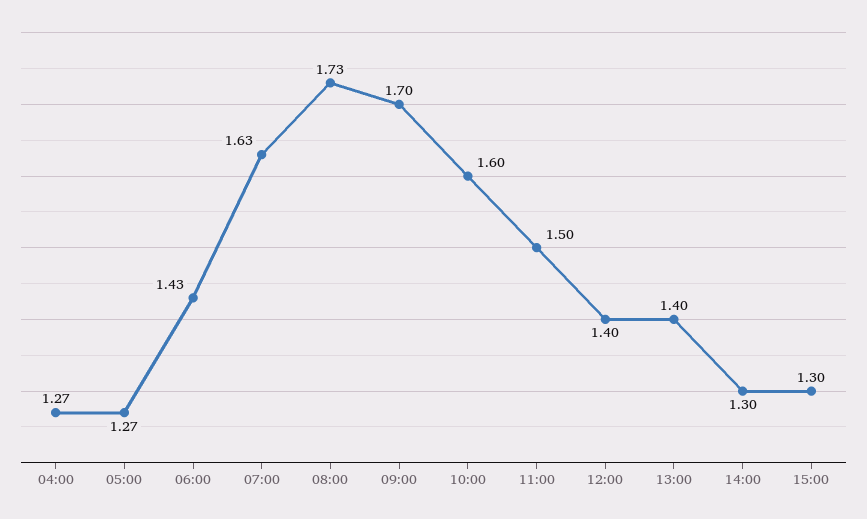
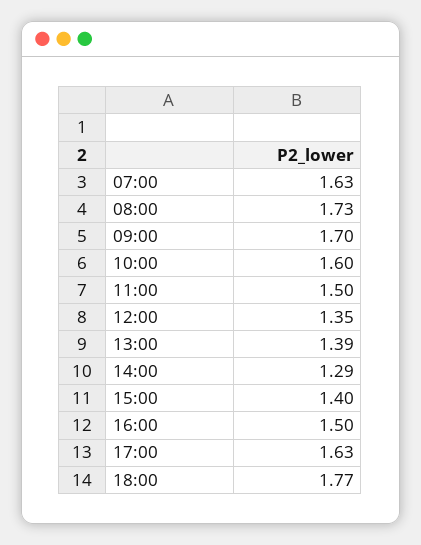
04:00: 1.27 -> none
05:00: 1.27 -> none
06:00: 1.43 -> none
12:00: 1.4 -> 1.35
13:00: 1.4 -> 1.39
14:00: 1.3 -> 1.29
15:00: 1.3 -> 1.4
16:00: none -> 1.5
17:00: none -> 1.63
18:00: none -> 1.77

